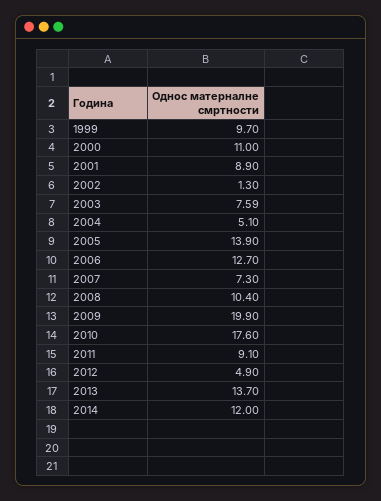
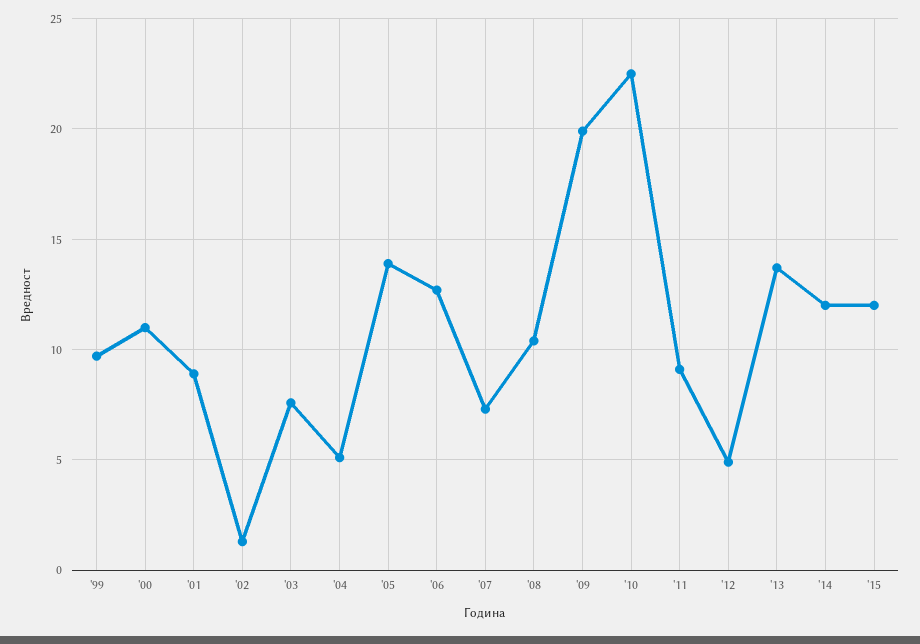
2010: 17.6 -> 22.5
'15: none -> 12

